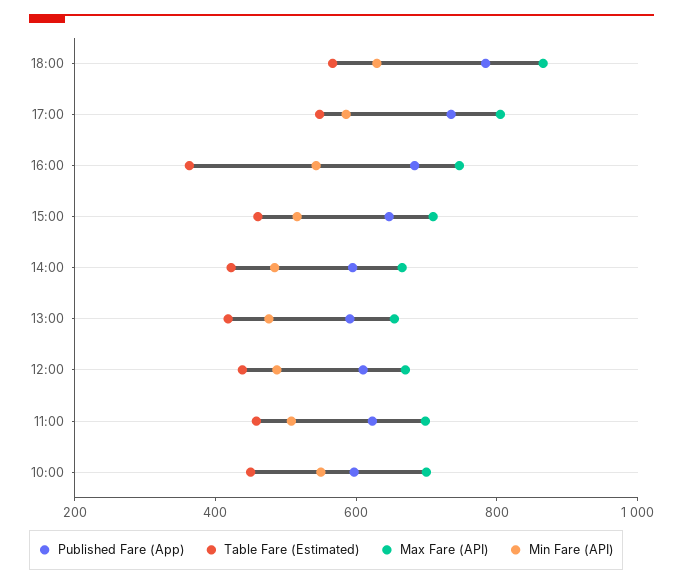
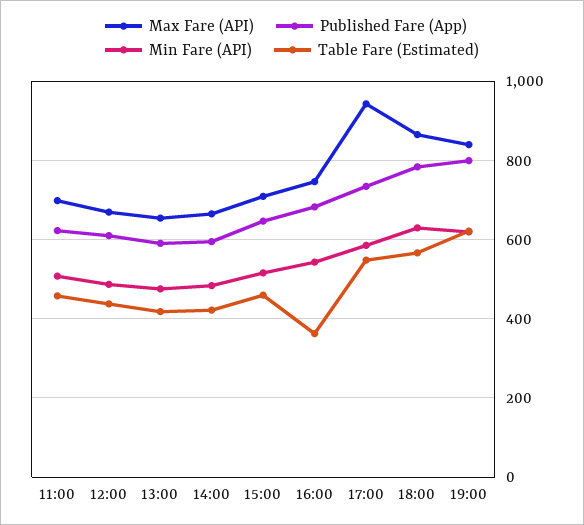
Max Fare (API), 17:00: 800 -> 940
Published Fare (App), 10:00: 600 -> none
Table Fare (Estimated), 10:00: 450 -> none
Max Fare (API), 10:00: 700 -> none
Min Fare (API), 10:00: 550 -> none
Max Fare (API), 19:00: none -> 840
Published Fare (App), 19:00: none -> 800
Min Fare (API), 19:00: none -> 620
Table Fare (Estimated), 19:00: none -> 620

